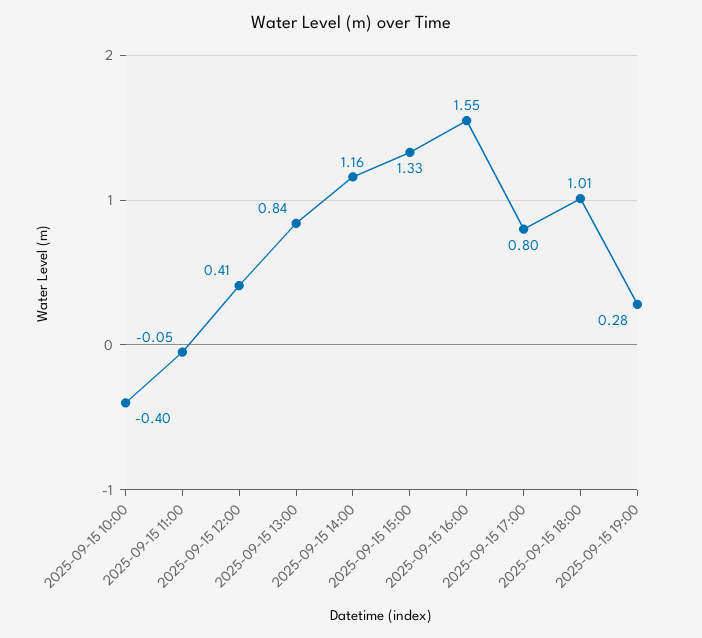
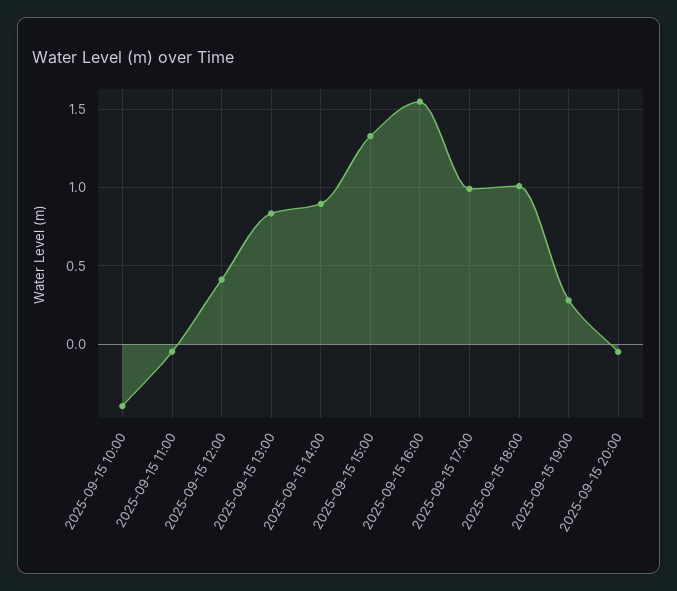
2025-09-15 14:00: 1.16 -> 0.9
2025-09-15 17:00: 0.8 -> 1
2025-09-15 20:00: none -> -0.05

